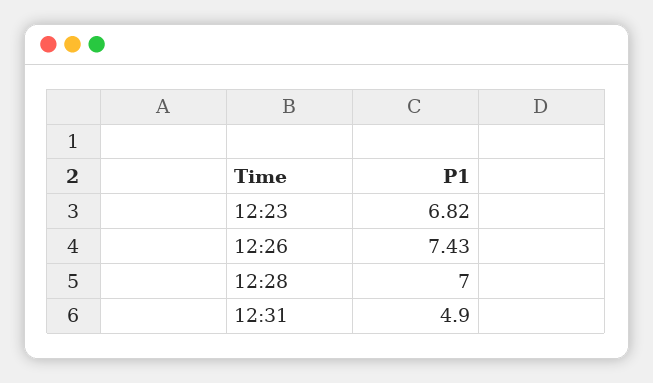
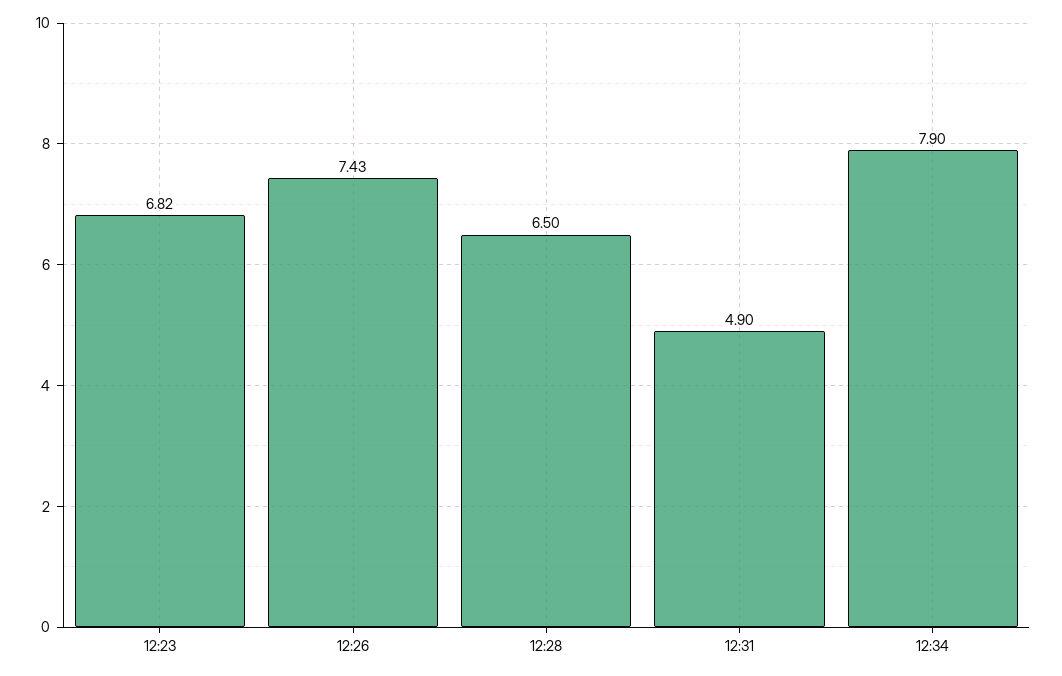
12:28: 7 -> 6.5
12:34: none -> 7.9

